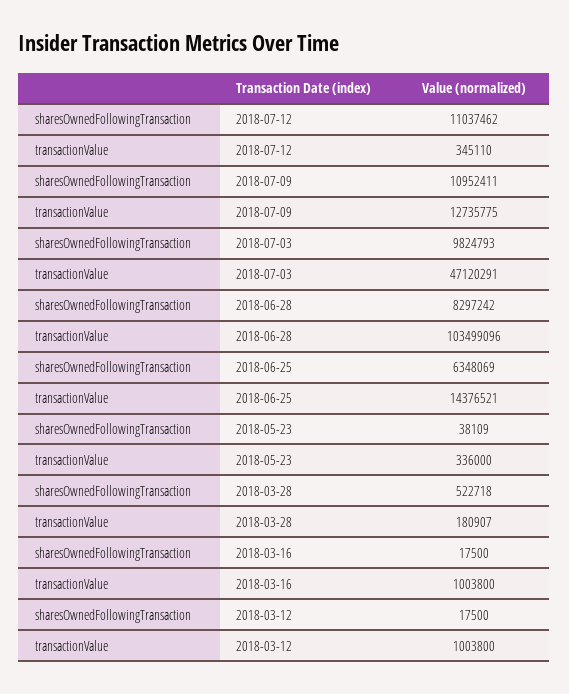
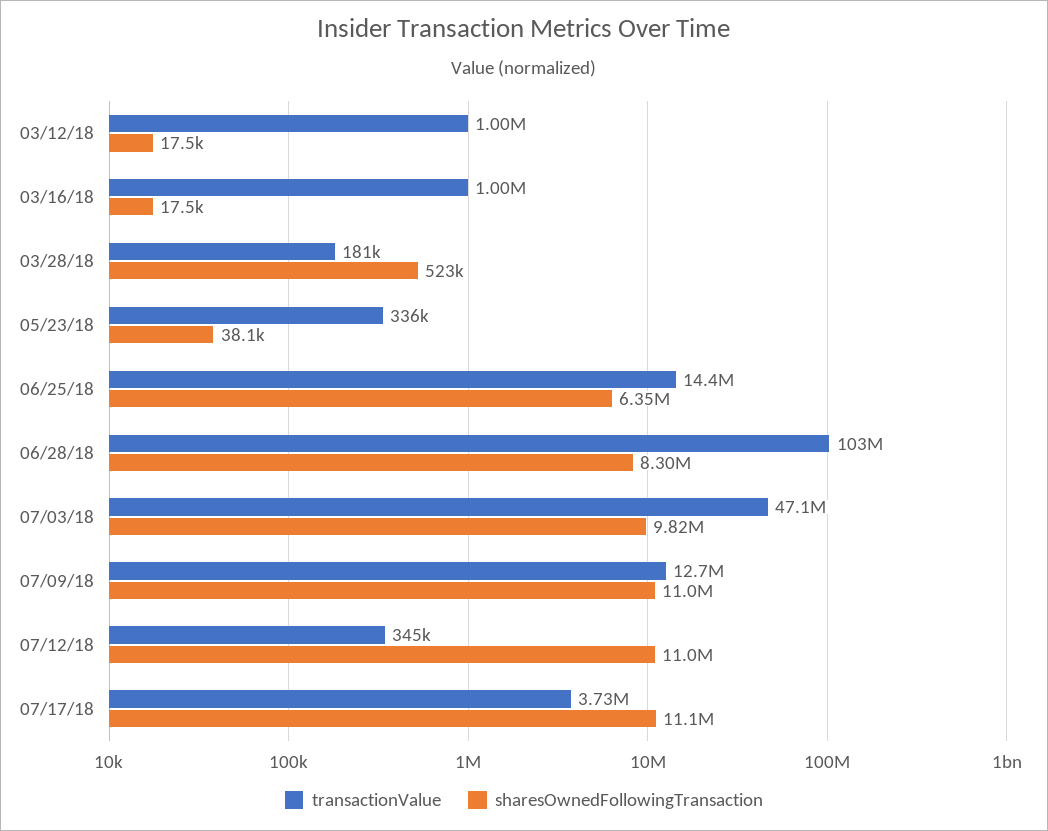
transactionValue, 07/17/18: none -> 3730000
sharesOwnedFollowingTransaction, 07/17/18: none -> 11100000

